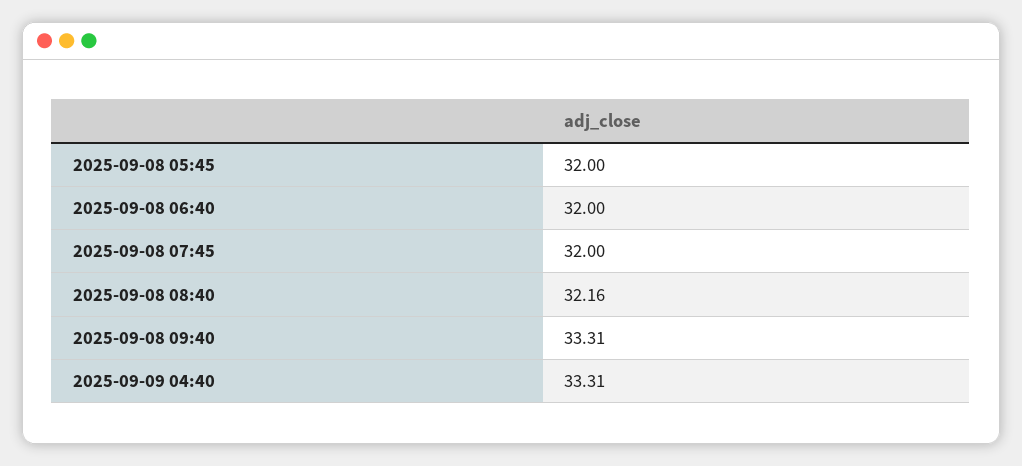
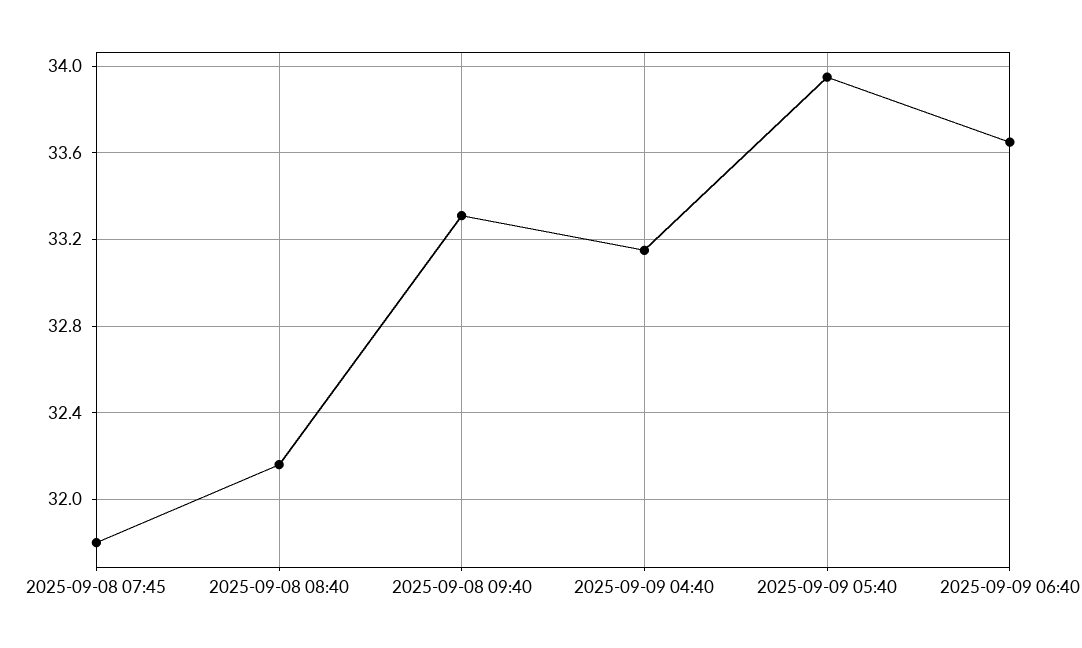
2025-09-08 05:45: 32 -> none
2025-09-08 06:40: 32 -> none
2025-09-08 07:45: 32 -> 31.8
2025-09-09 04:40: 33.31 -> 33.15
2025-09-09 05:40: none -> 33.95
2025-09-09 06:40: none -> 33.65

